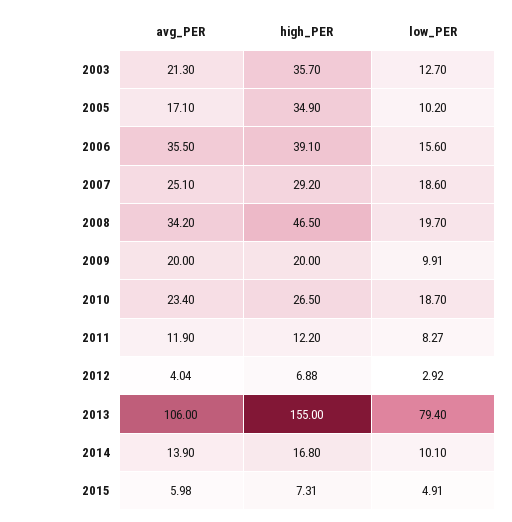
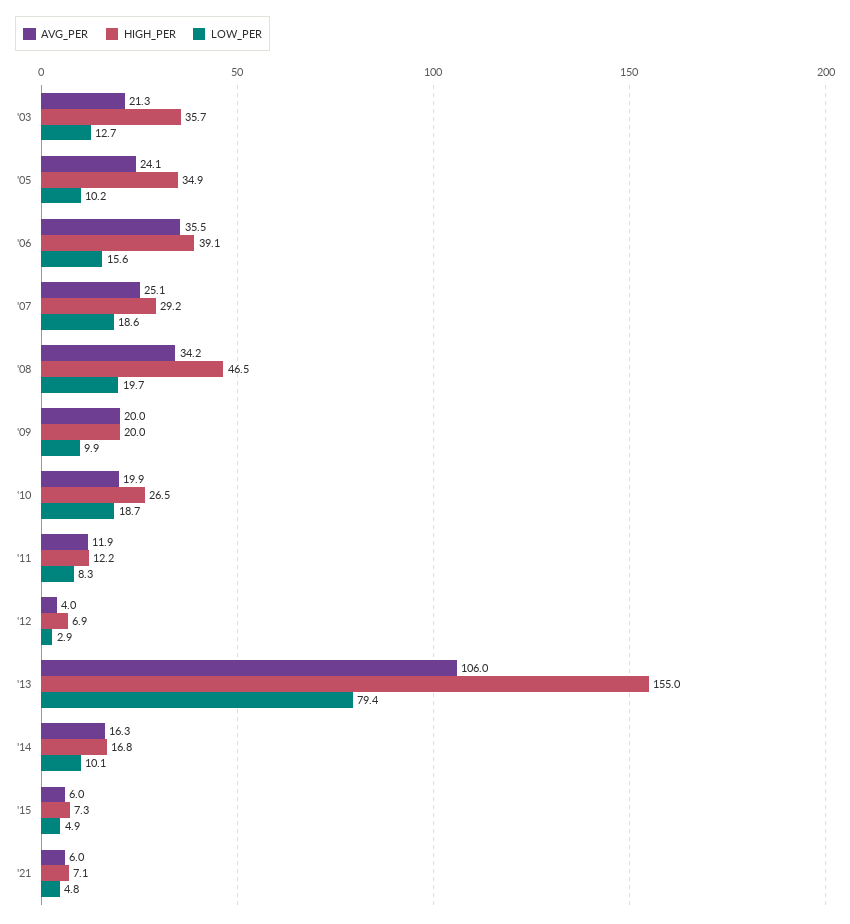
avg_PER, 2005: 17.1 -> 24.1
avg_PER, 2010: 23.4 -> 19.9
avg_PER, 2014: 13.9 -> 16.3
avg_PER, '21: none -> 6
high_PER, '21: none -> 7.1
low_PER, '21: none -> 4.8

